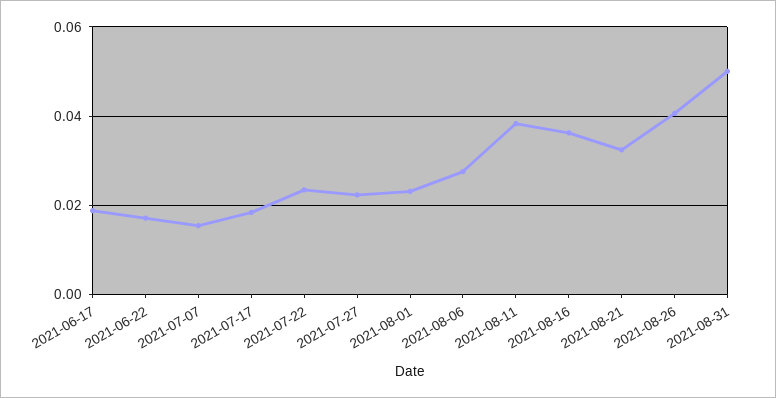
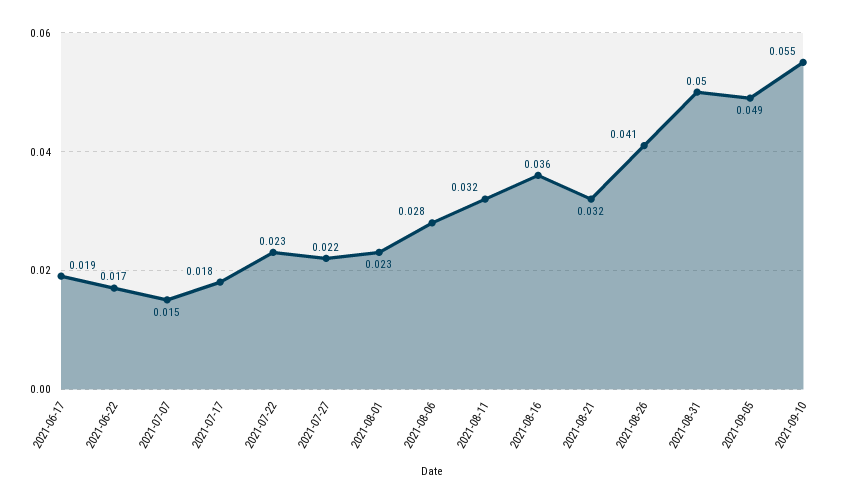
2021-08-11: 0.038 -> 0.032
2021-09-05: none -> 0.049
2021-09-10: none -> 0.055

